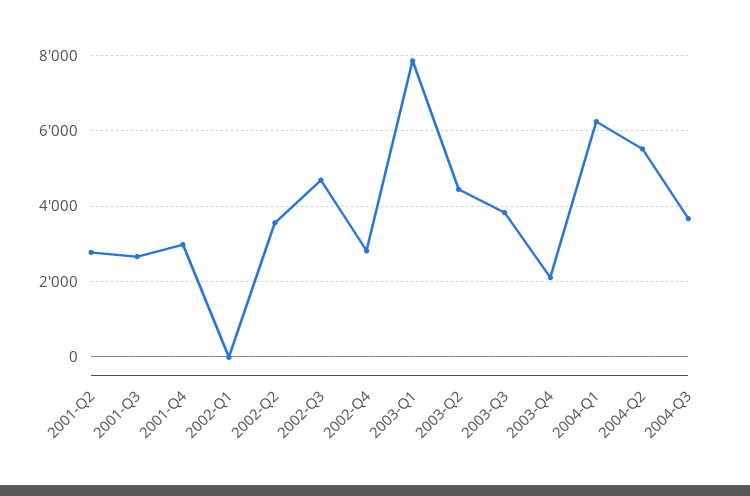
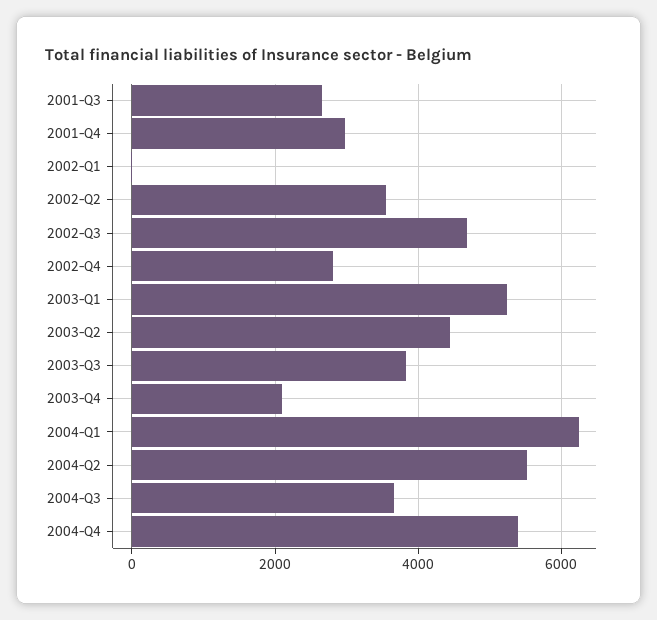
2001-Q2: 2800 -> none
2003-Q1: 7800 -> 5200
2004-Q4: none -> 5400

